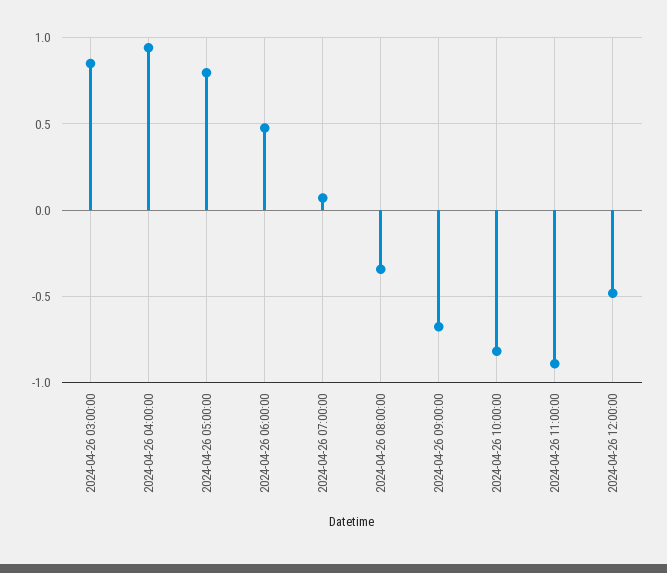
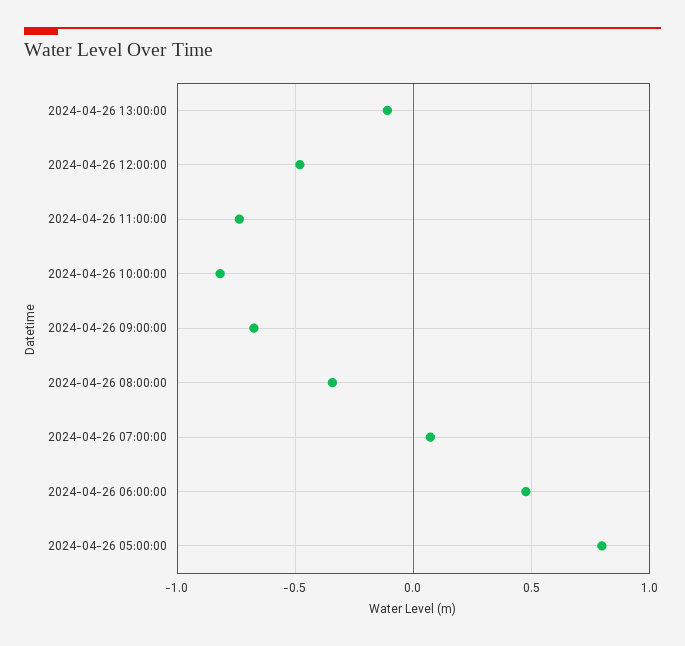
2024-04-26 03:00:00: 0.85 -> none
2024-04-26 04:00:00: 0.95 -> none
2024-04-26 11:00:00: -0.9 -> -0.75
2024-04-26 13:00:00: none -> -0.1

